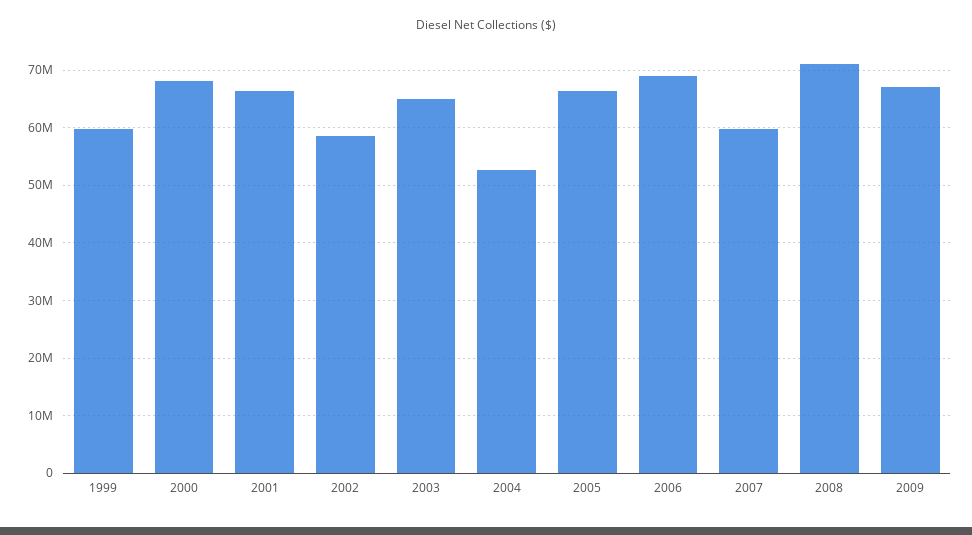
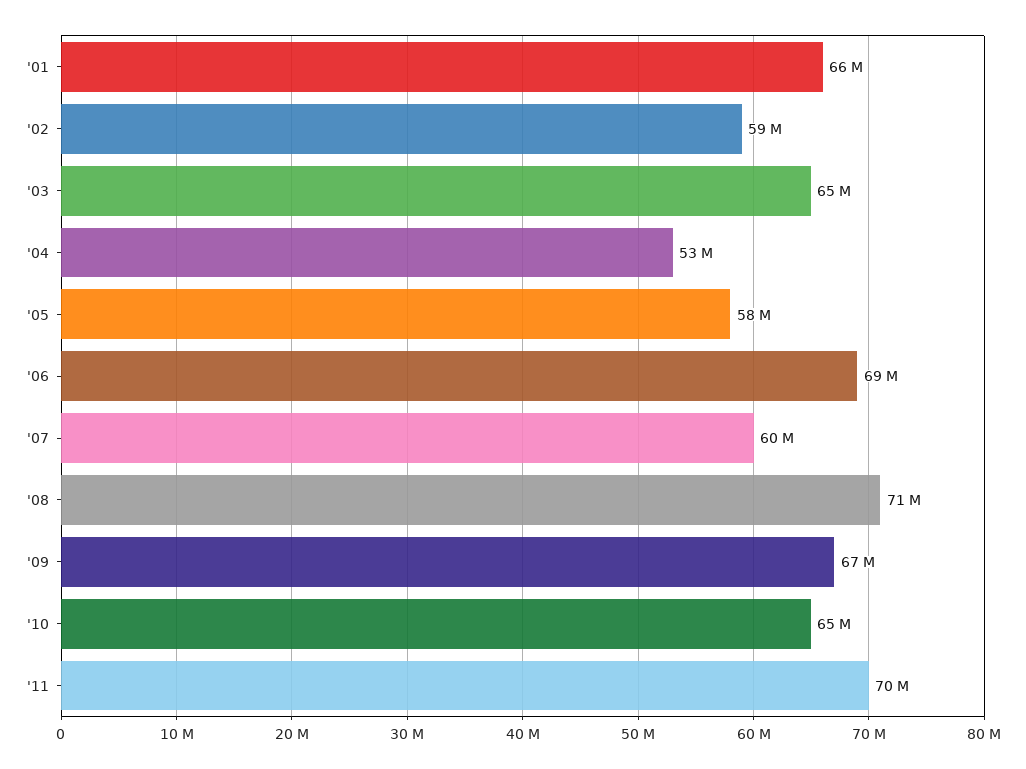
1999: 60000000 -> none
2000: 68000000 -> none
2005: 66000000 -> 58000000
'10: none -> 65000000
'11: none -> 70000000

